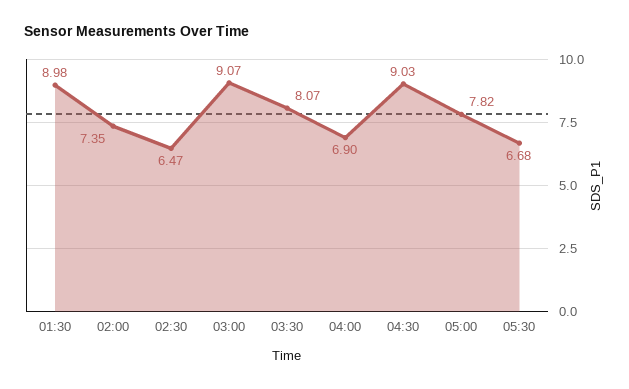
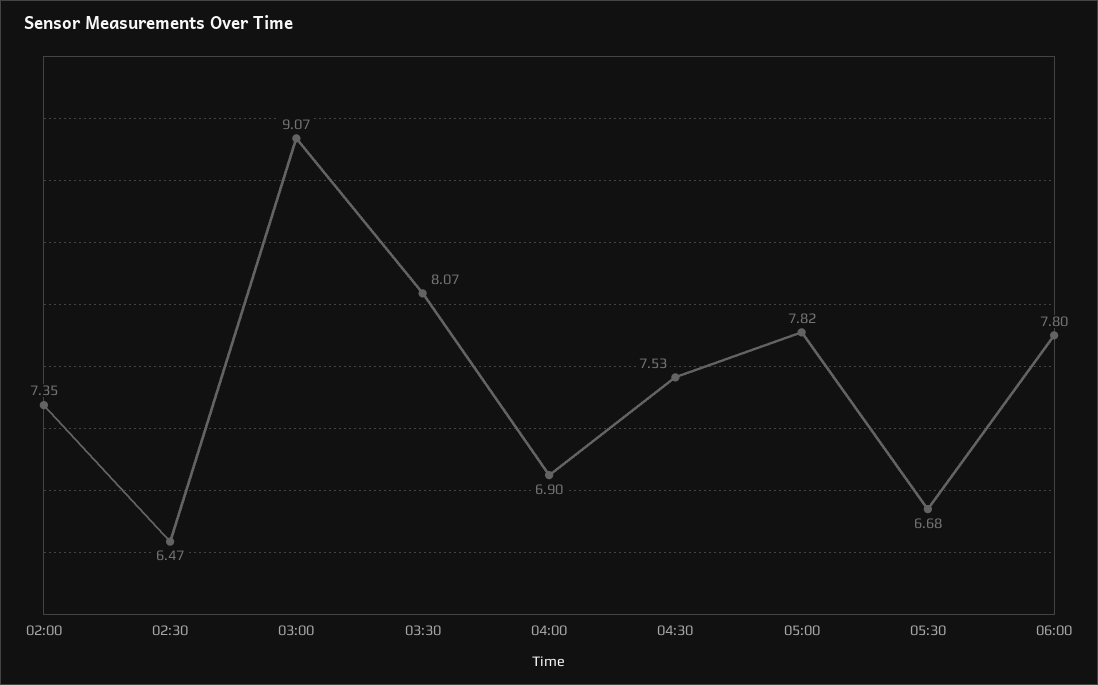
01:30: 8.98 -> none
04:30: 9.03 -> 7.53
06:00: none -> 7.8

